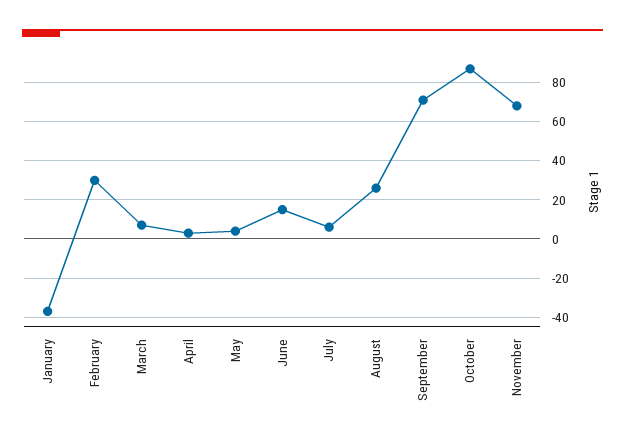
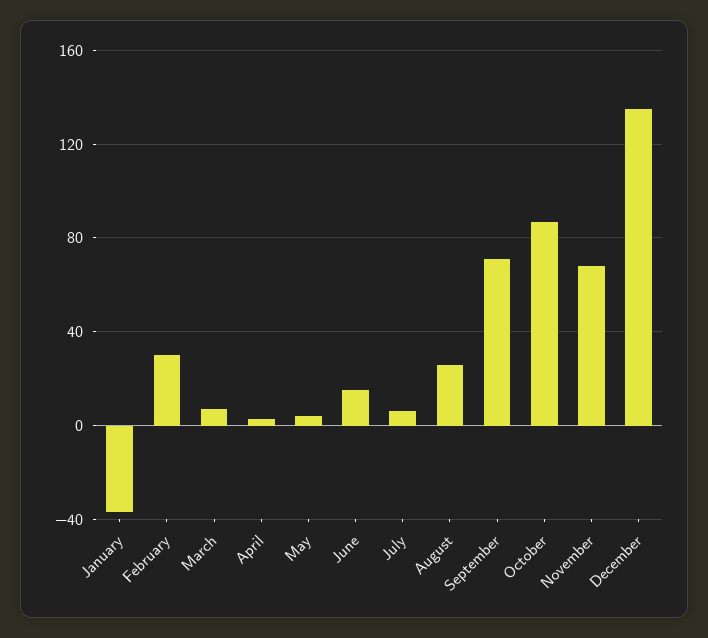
December: none -> 135

